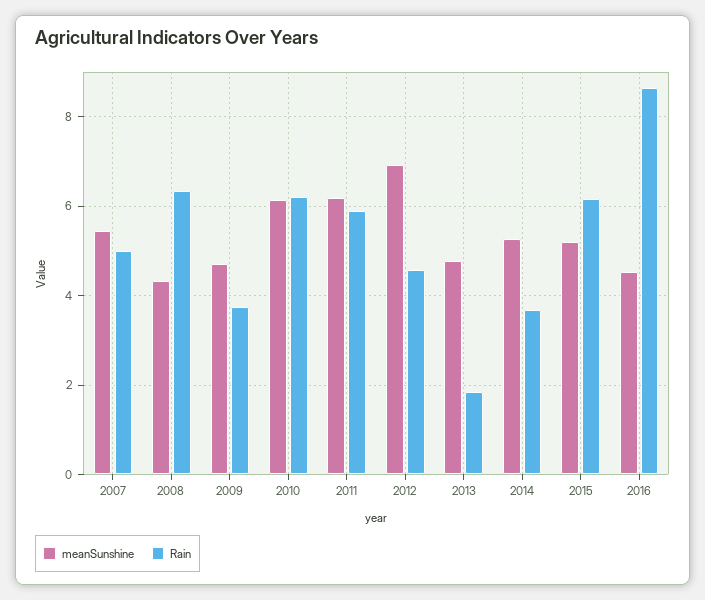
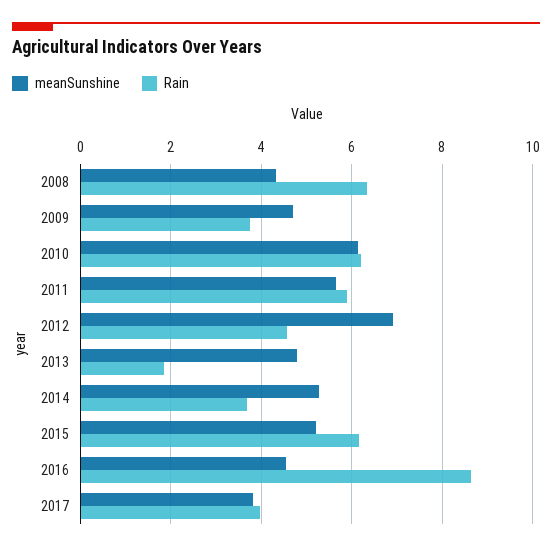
meanSunshine, 2007: 5.4 -> none
Rain, 2007: 5 -> none
meanSunshine, 2011: 6.2 -> 5.6
meanSunshine, 2017: none -> 3.8
Rain, 2017: none -> 4

